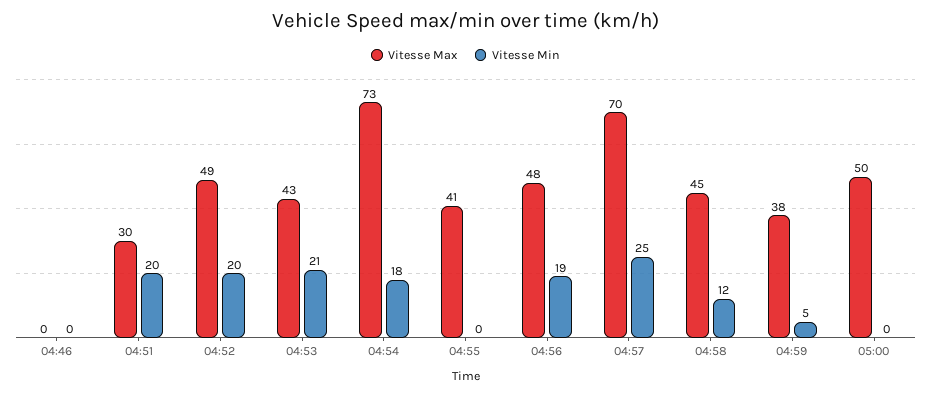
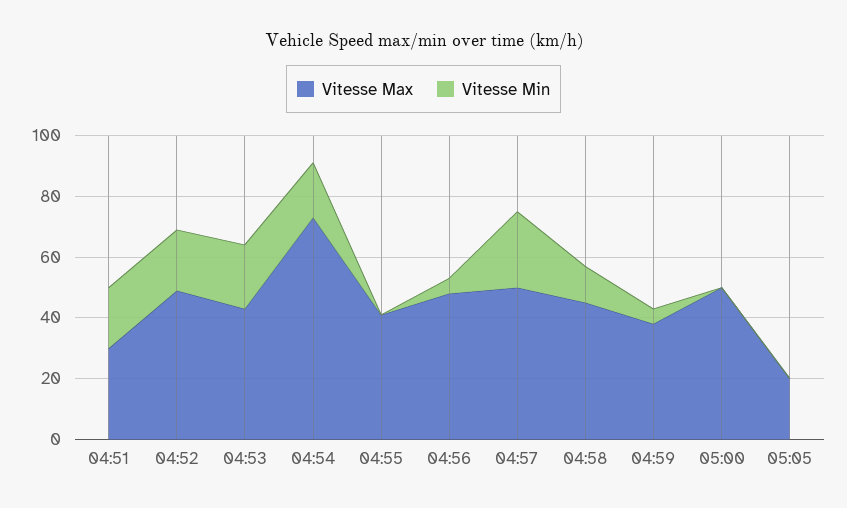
Vitesse Max, 04:46: 0 -> none
Vitesse Min, 04:46: 0 -> none
Vitesse Min, 04:56: 19 -> 5
Vitesse Max, 04:57: 70 -> 50
Vitesse Max, 05:05: none -> 20
Vitesse Min, 05:05: none -> 0

